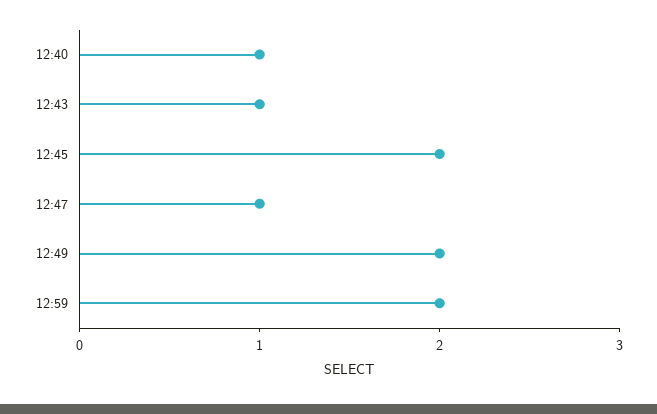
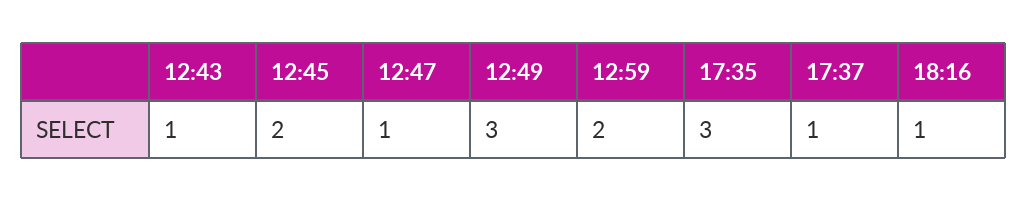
12:40: 1 -> none
12:49: 2 -> 3
17:35: none -> 3
17:37: none -> 1
18:16: none -> 1

